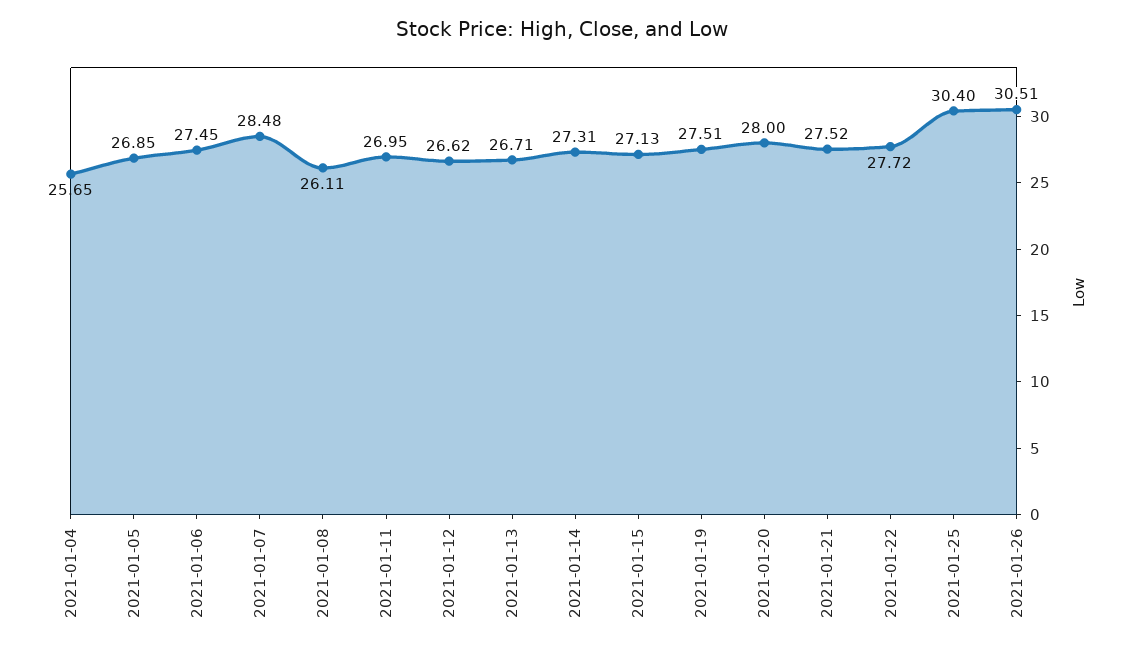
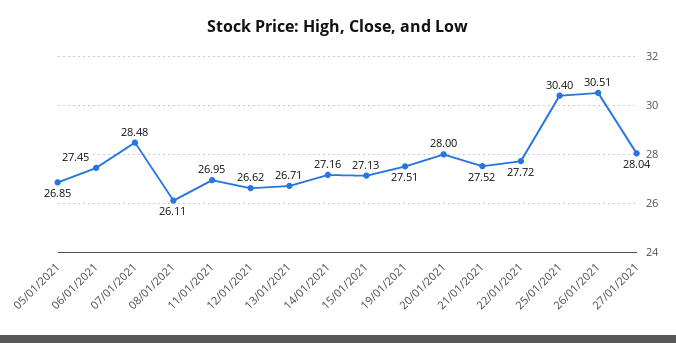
2021-01-04: 25.65 -> none
2021-01-14: 27.31 -> 27.16
27/01/2021: none -> 28.04

